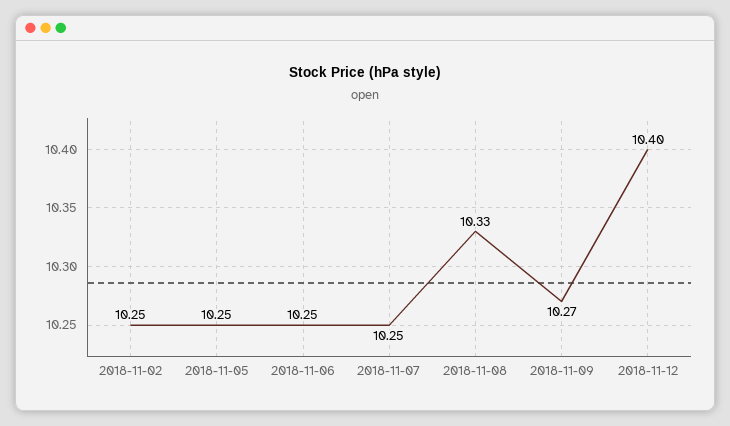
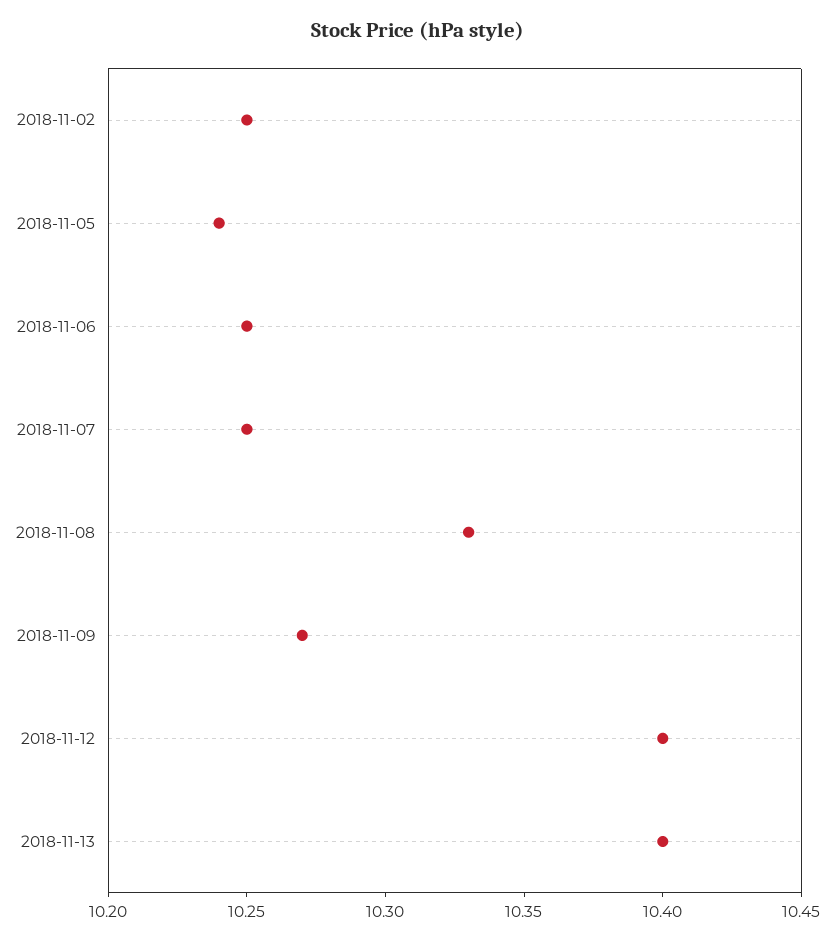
2018-11-05: 10.25 -> 10.24
2018-11-13: none -> 10.4

